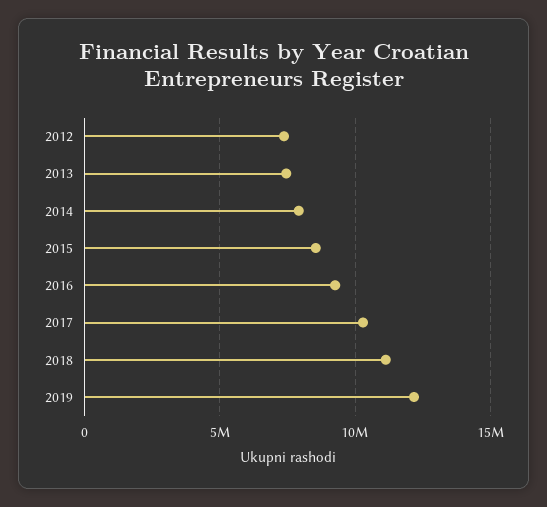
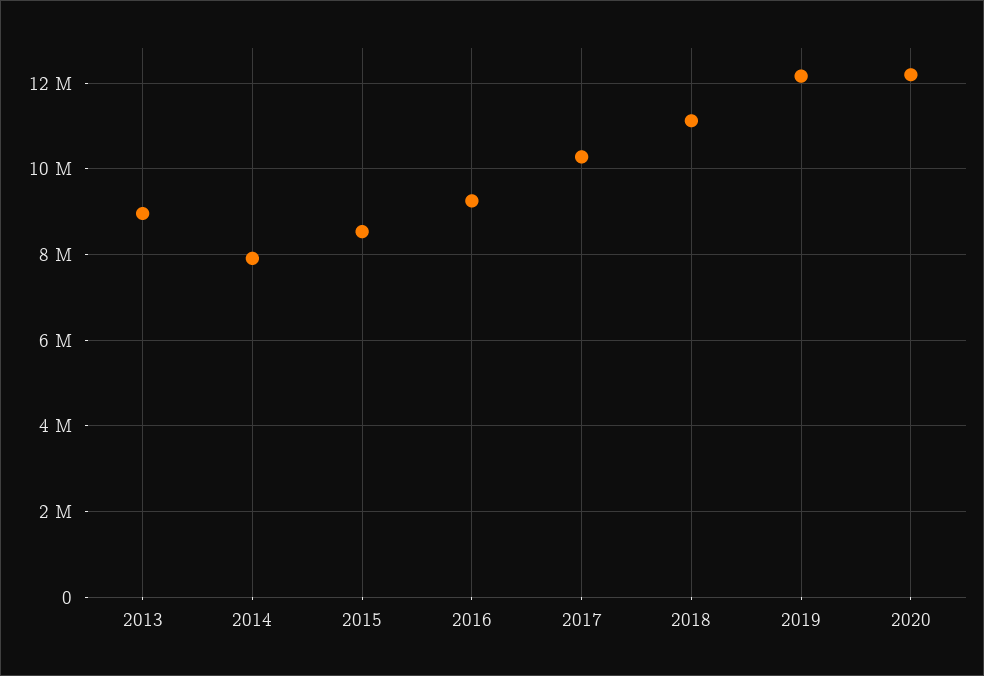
2012: 7500000 -> none
2013: 7500000 -> 9000000
2020: none -> 12200000

